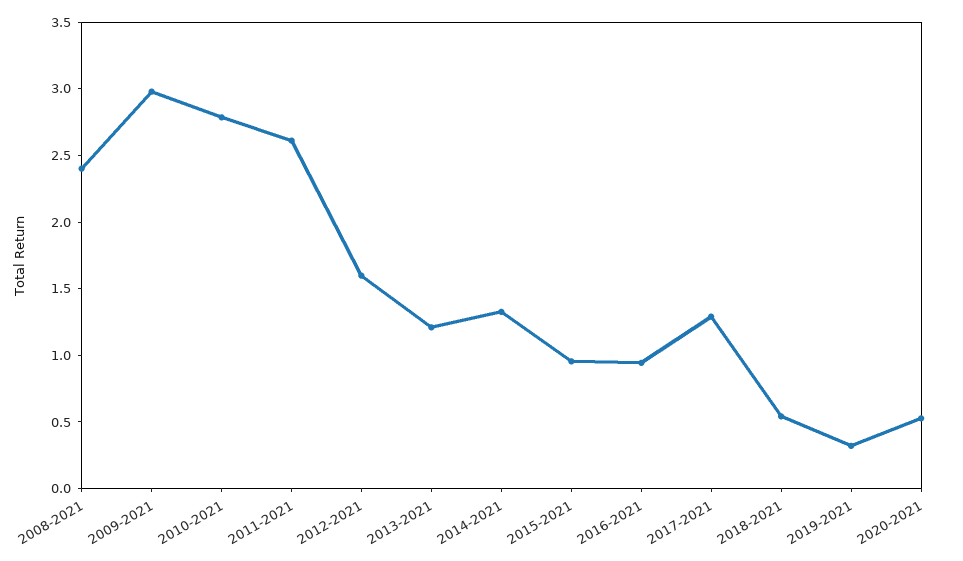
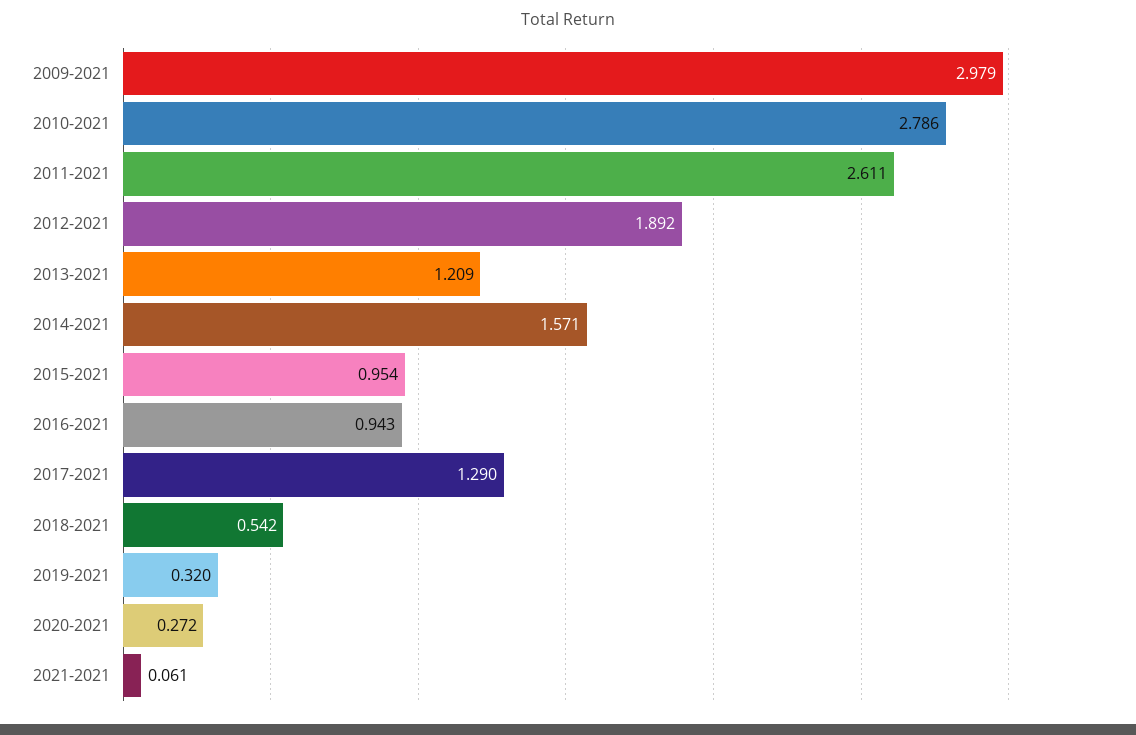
2008-2021: 2.4 -> none
2012-2021: 1.6 -> 1.892
2014-2021: 1.3 -> 1.571
2020-2021: 0.5 -> 0.272
2021-2021: none -> 0.061

